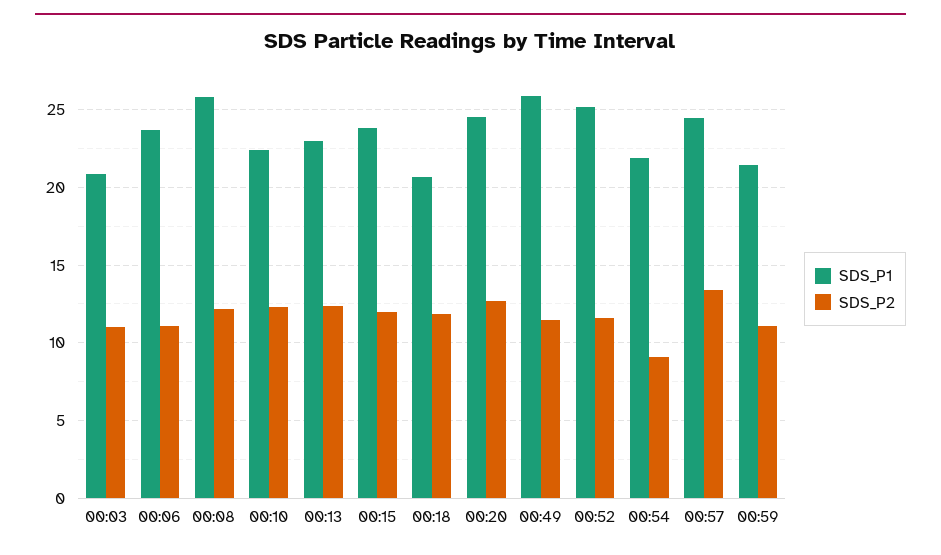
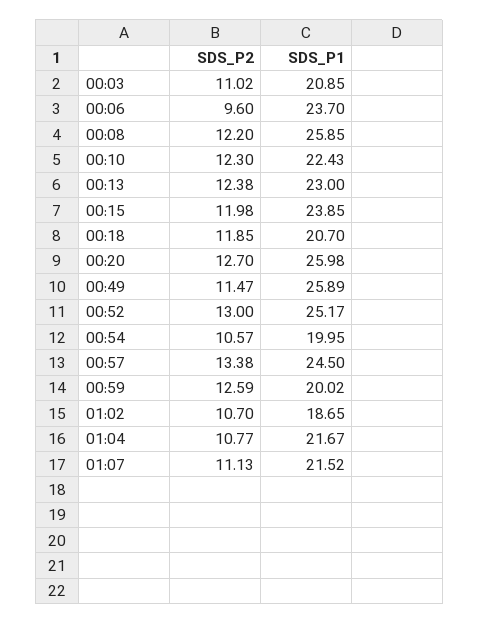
SDS_P2, 00:06: 11 -> 9.6
SDS_P1, 00:20: 24.5 -> 25.98
SDS_P2, 00:52: 11.5 -> 13
SDS_P1, 00:54: 22 -> 19.95
SDS_P2, 00:54: 9 -> 10.57
SDS_P1, 00:59: 21.5 -> 20.02
SDS_P2, 00:59: 11 -> 12.59
SDS_P2, 01:02: none -> 10.7
SDS_P1, 01:02: none -> 18.65
SDS_P2, 01:04: none -> 10.77
SDS_P1, 01:04: none -> 21.67
SDS_P2, 01:07: none -> 11.13
SDS_P1, 01:07: none -> 21.52

